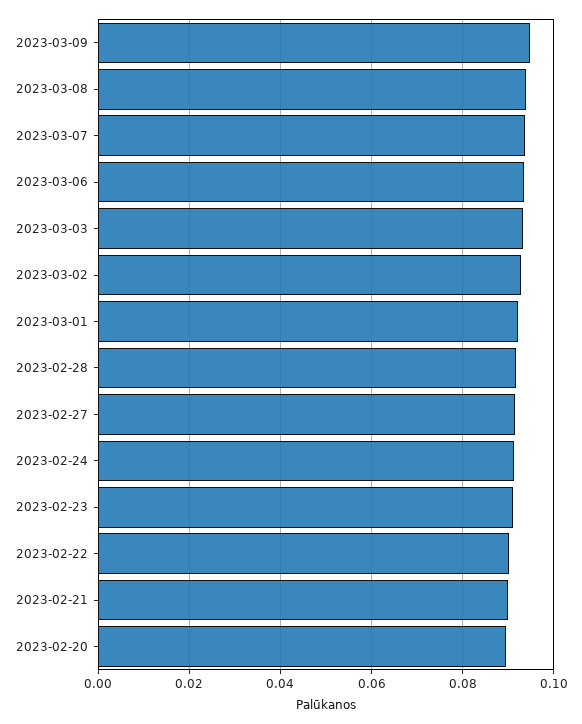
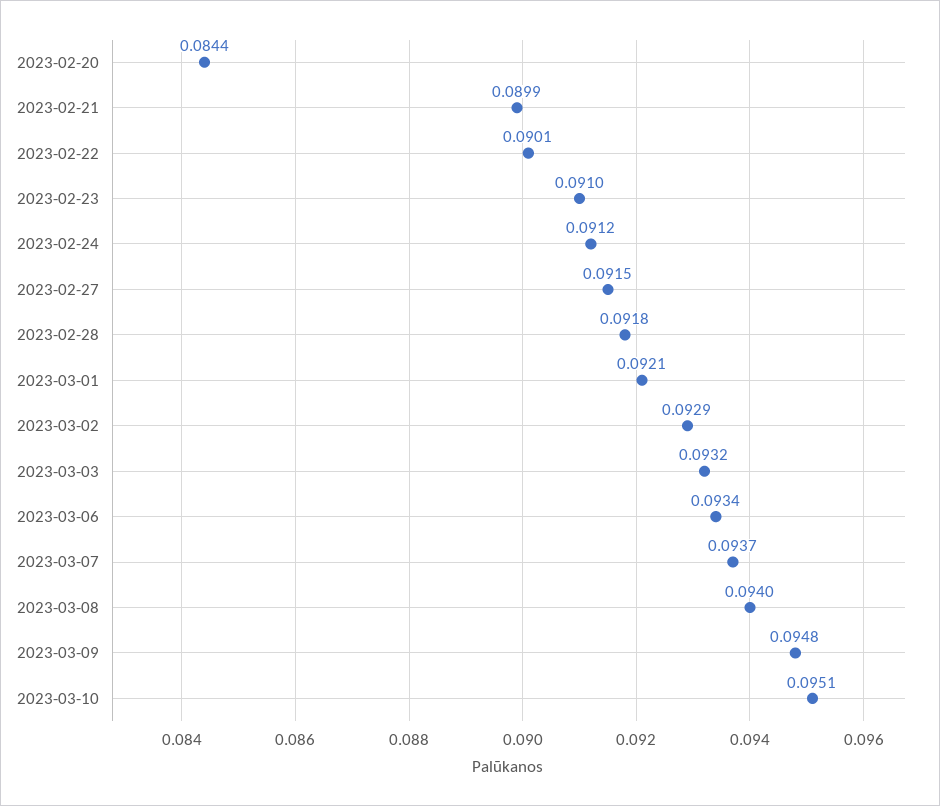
2023-02-20: 0.09 -> 0.0844
2023-03-10: none -> 0.0951

